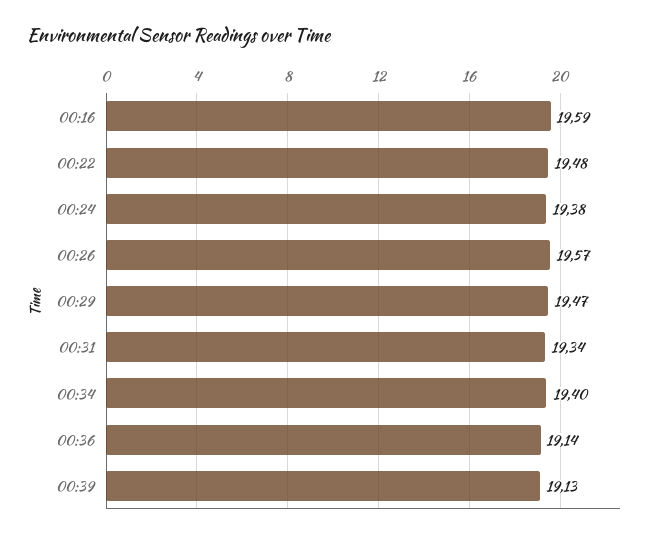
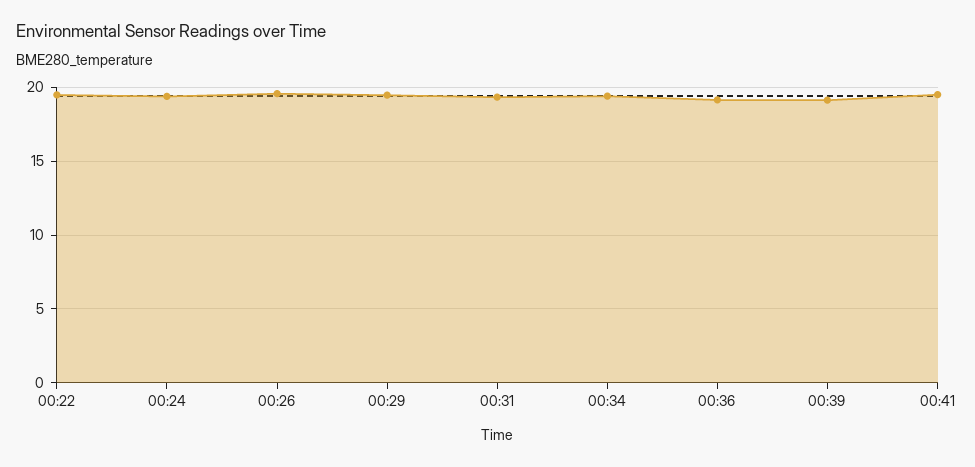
00:16: 19.59 -> none
00:41: none -> 19.5

